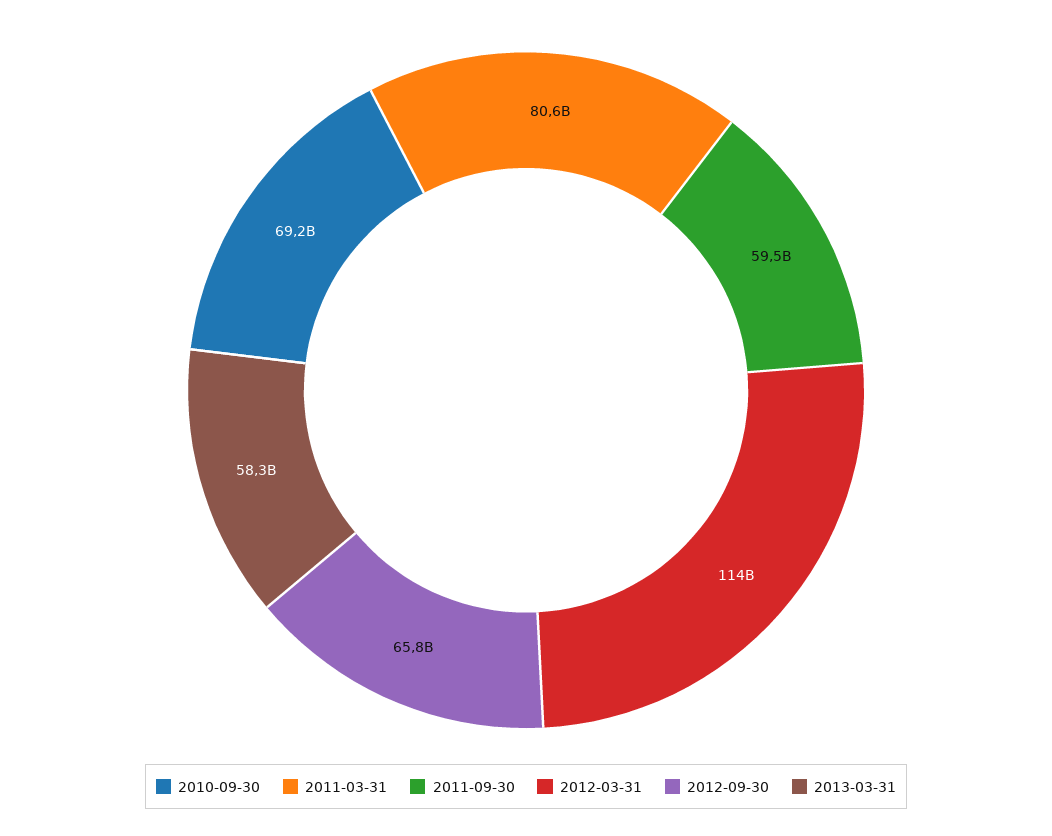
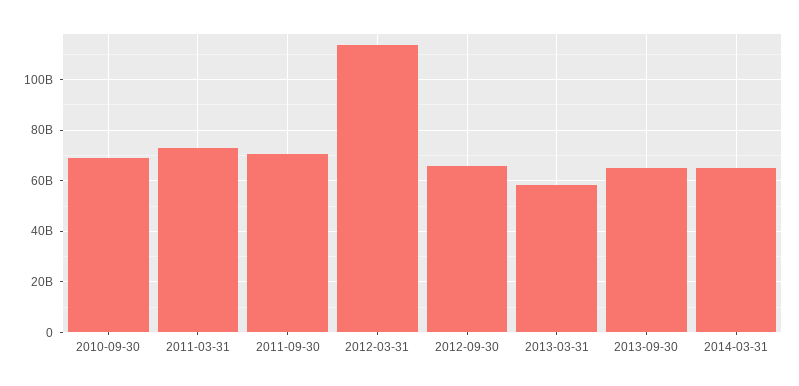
2011-03-31: 80600000000 -> 72500000000
2011-09-30: 59500000000 -> 70000000000
2013-09-30: none -> 65000000000
2014-03-31: none -> 65000000000

